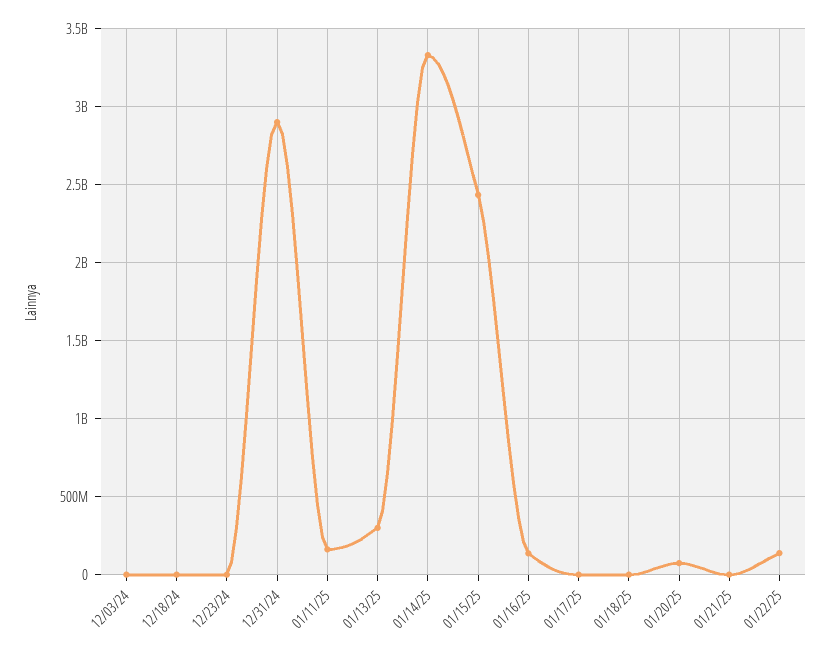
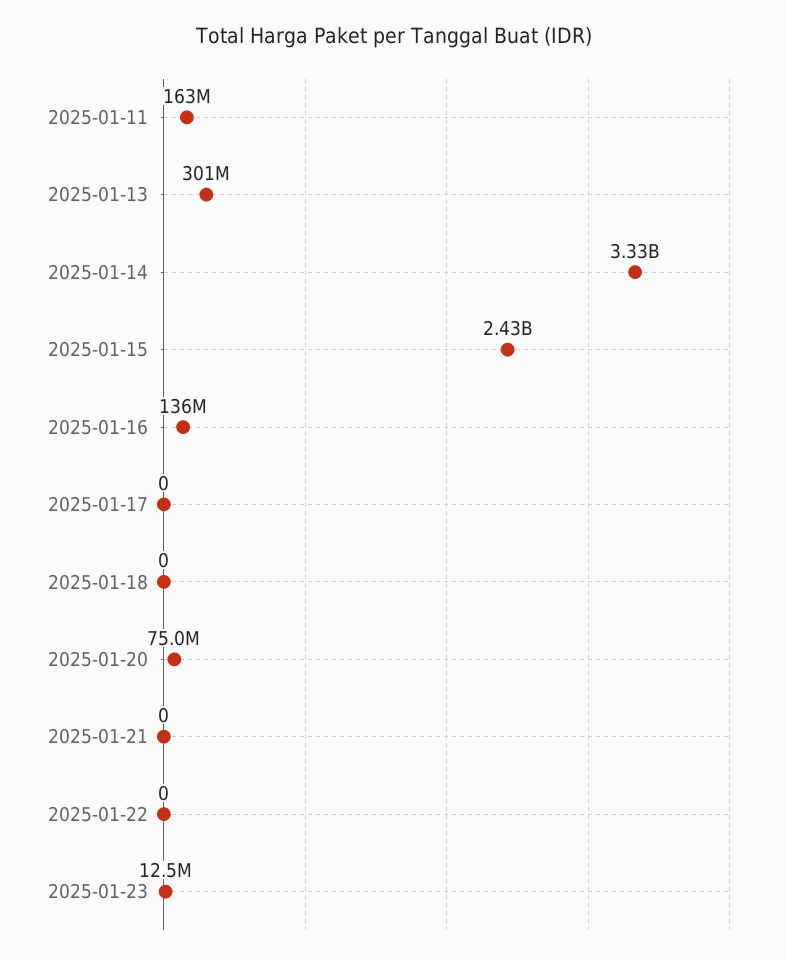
12/03/24: 0 -> none
12/18/24: 0 -> none
12/23/24: 0 -> none
12/31/24: 2900000000 -> none
01/22/25: 150000000 -> 0
2025-01-23: none -> 12500000

